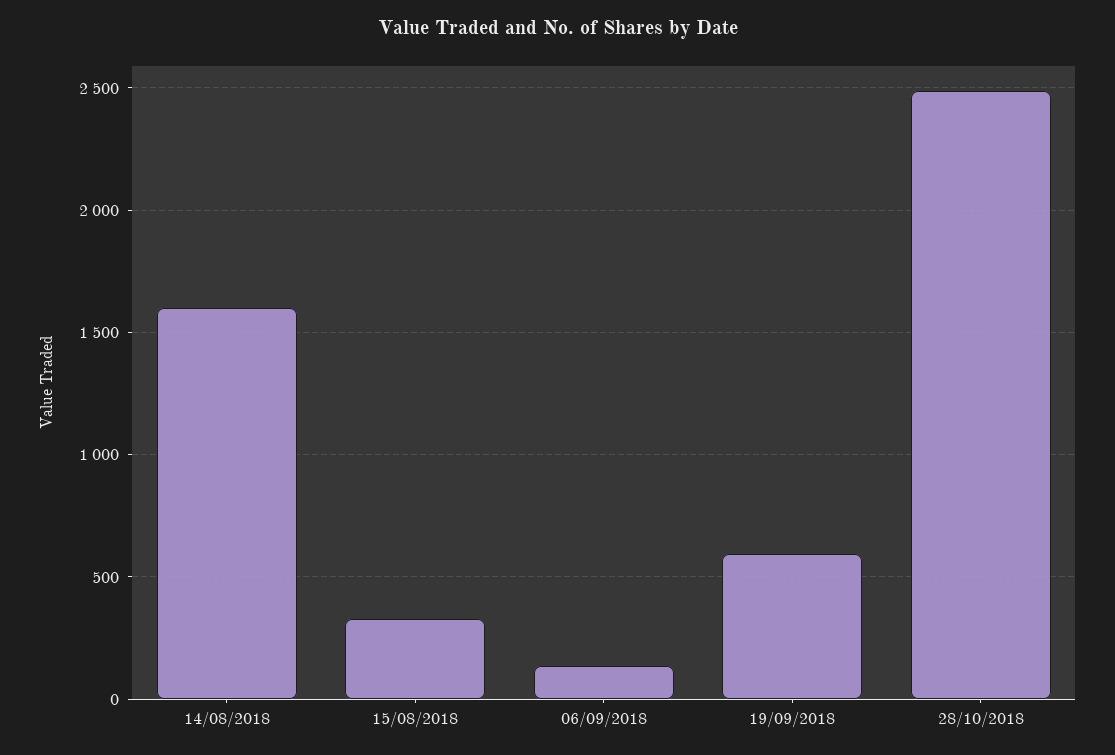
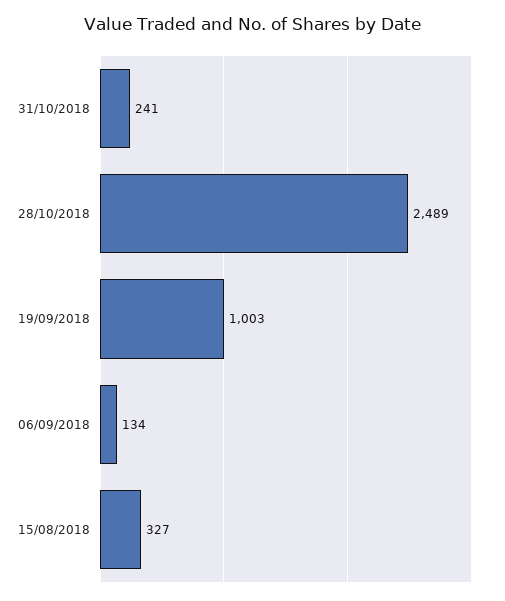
14/08/2018: 1600 -> none
19/09/2018: 600 -> 1003
31/10/2018: none -> 241

